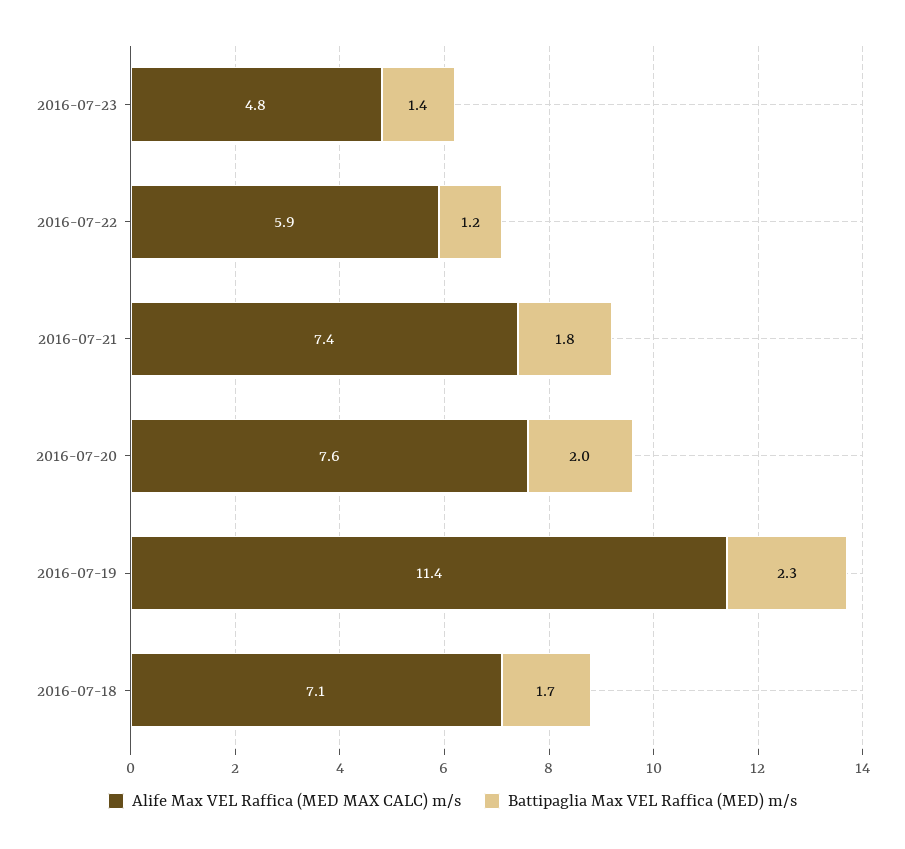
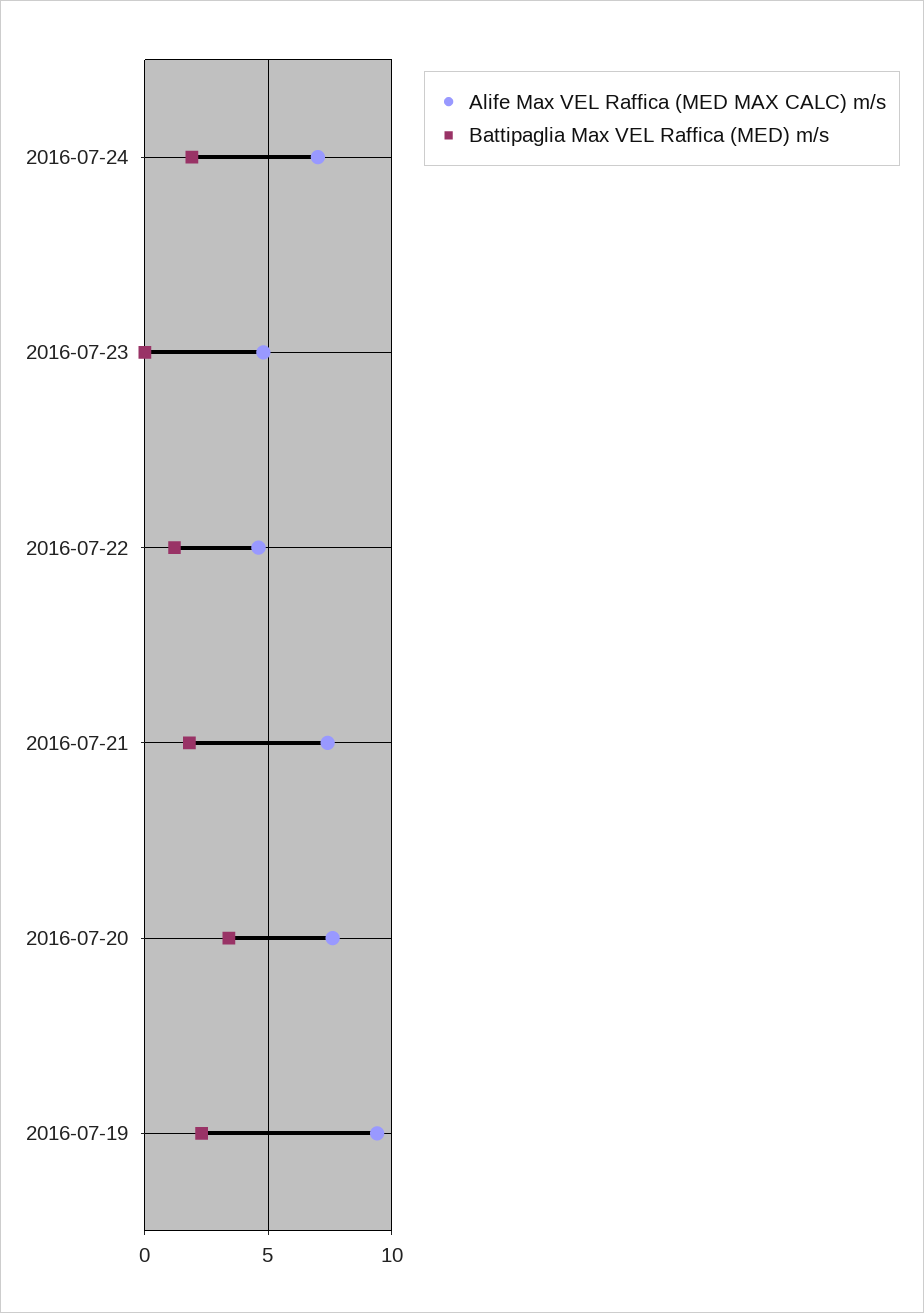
Battipaglia Max VEL Raffica (MED) m/s, 2016-07-23: 1.4 -> 0
Alife Max VEL Raffica (MED MAX CALC) m/s, 2016-07-22: 5.9 -> 4.5
Battipaglia Max VEL Raffica (MED) m/s, 2016-07-20: 2 -> 3.5
Alife Max VEL Raffica (MED MAX CALC) m/s, 2016-07-19: 11.4 -> 9.5
Alife Max VEL Raffica (MED MAX CALC) m/s, 2016-07-18: 7.1 -> none
Battipaglia Max VEL Raffica (MED) m/s, 2016-07-18: 1.7 -> none
Alife Max VEL Raffica (MED MAX CALC) m/s, 2016-07-24: none -> 7
Battipaglia Max VEL Raffica (MED) m/s, 2016-07-24: none -> 2

